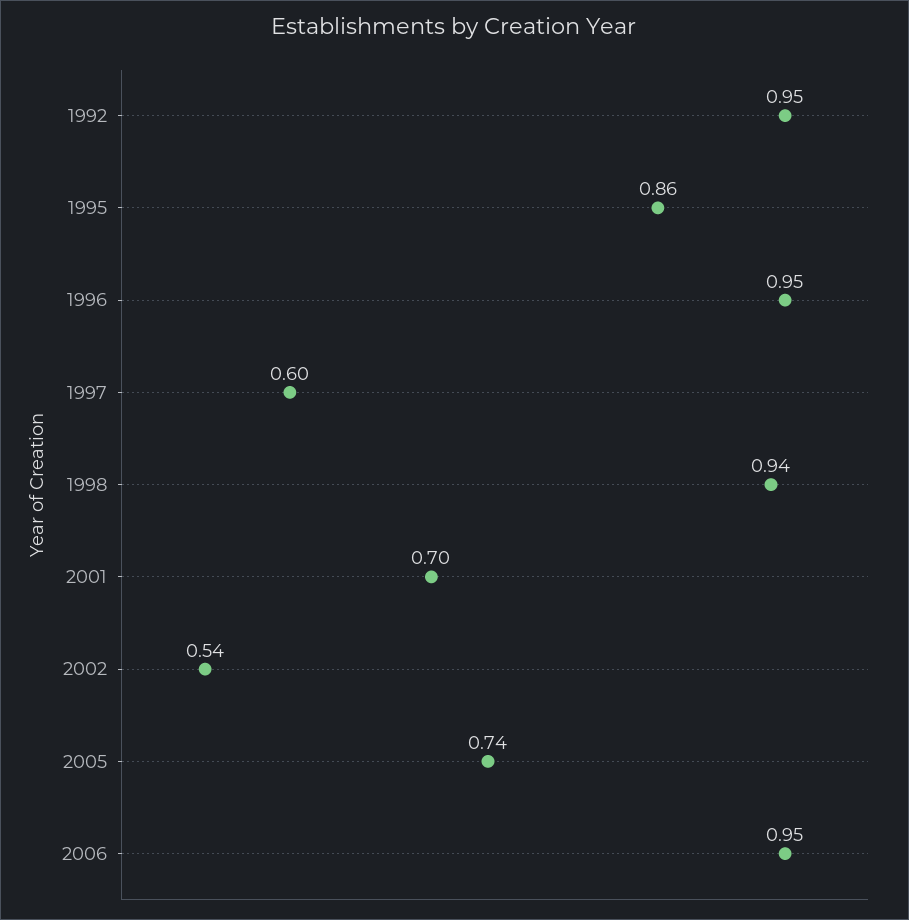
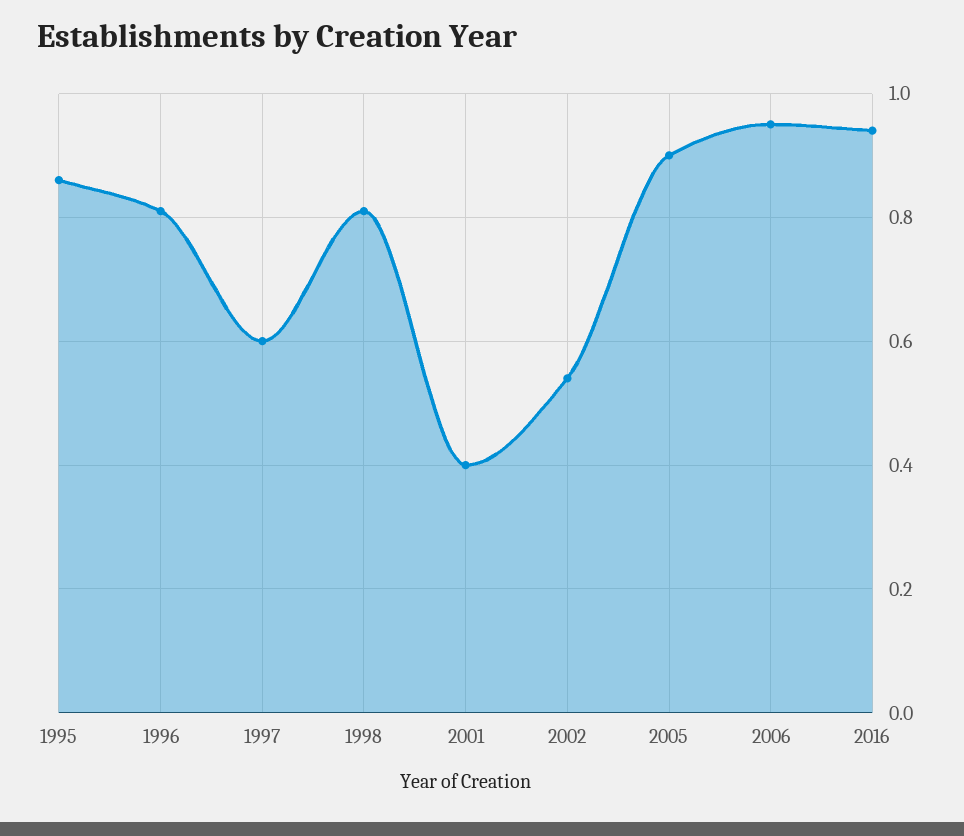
1992: 0.95 -> none
1996: 0.95 -> 0.8
1998: 0.94 -> 0.8
2001: 0.7 -> 0.4
2005: 0.74 -> 0.9
2016: none -> 0.95

